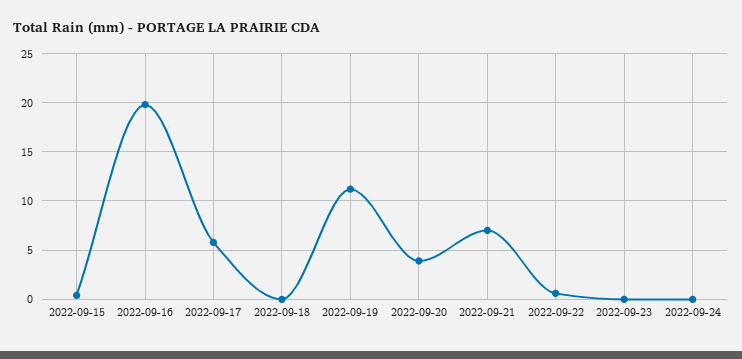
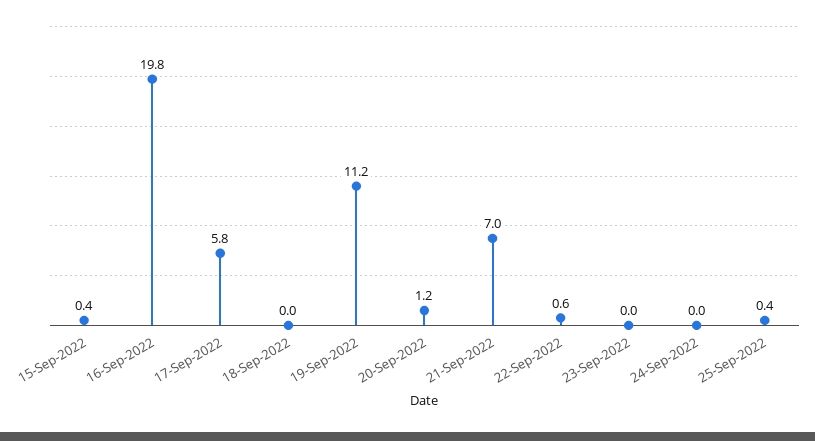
2022-09-20: 4 -> 1.2
25-Sep-2022: none -> 0.4

